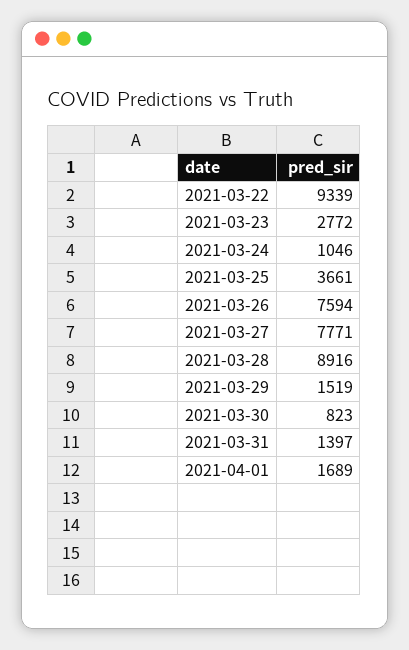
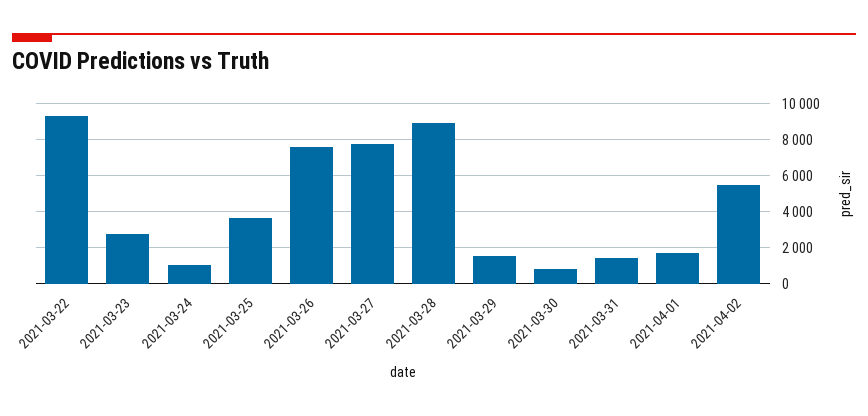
2021-04-02: none -> 5500

